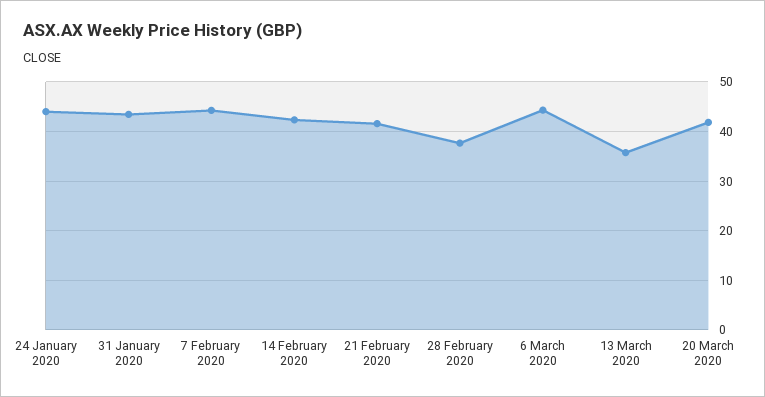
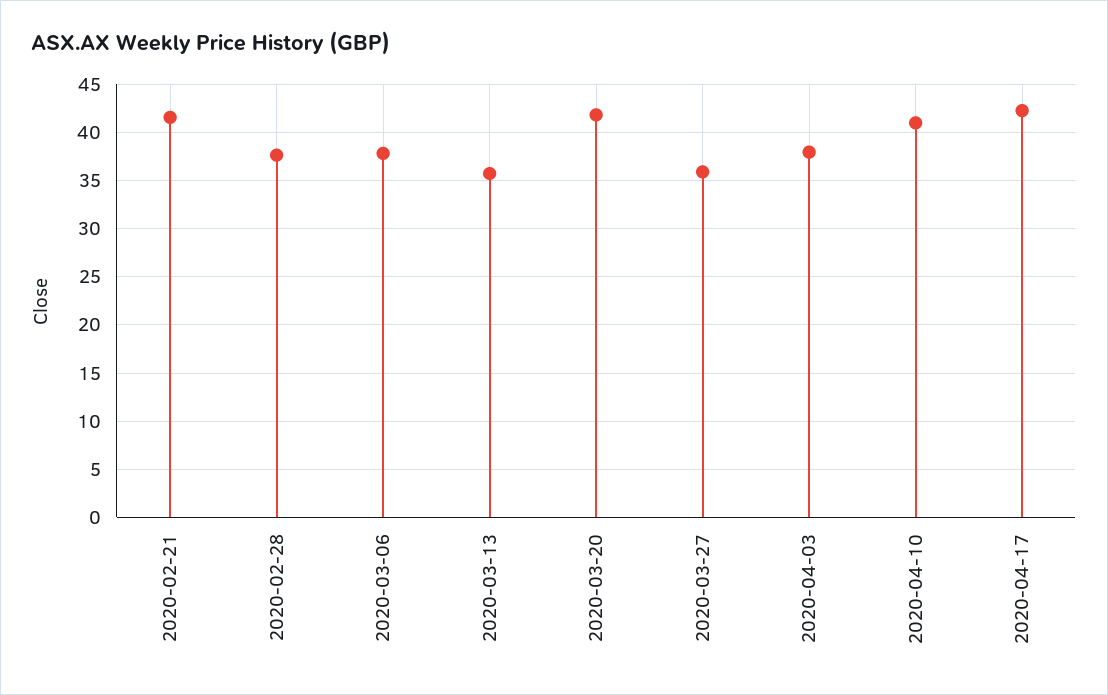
24 January 2020: 44 -> none
31 January 2020: 44 -> none
7 February 2020: 44 -> none
14 February 2020: 42 -> none
6 March 2020: 44 -> 38
2020-03-27: none -> 36
2020-04-03: none -> 38
2020-04-10: none -> 41
2020-04-17: none -> 42

